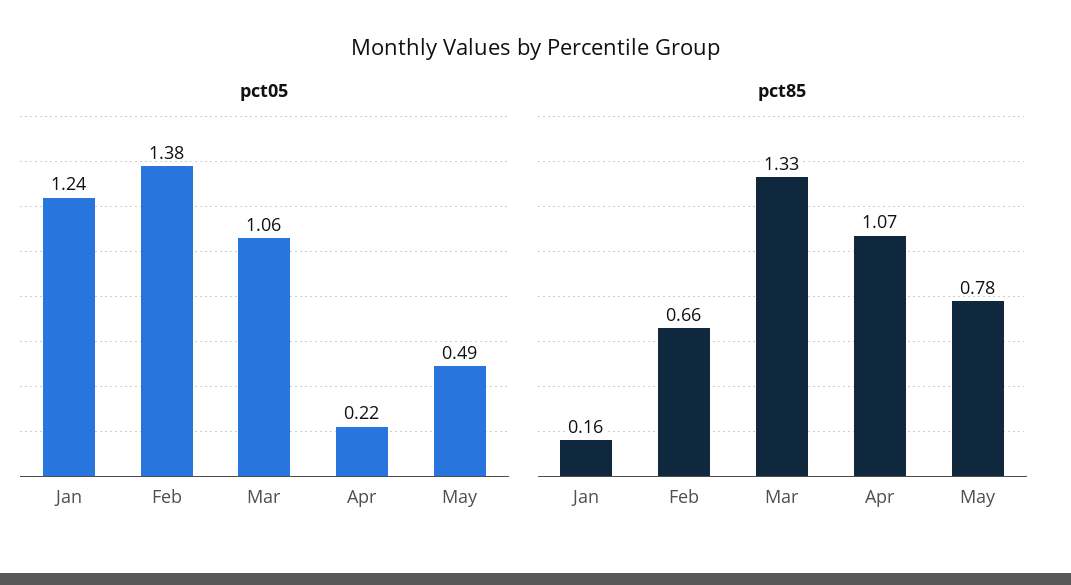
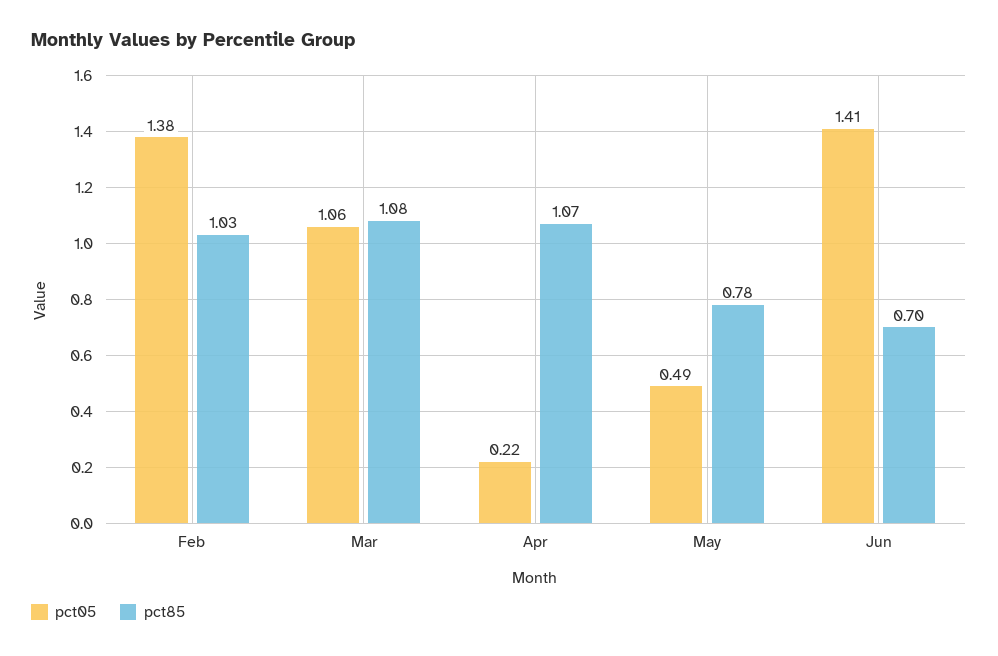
pct05, Jan: 1.24 -> none
pct85, Jan: 0.16 -> none
pct85, Feb: 0.66 -> 1.03
pct85, Mar: 1.33 -> 1.08
pct05, Jun: none -> 1.41
pct85, Jun: none -> 0.7

